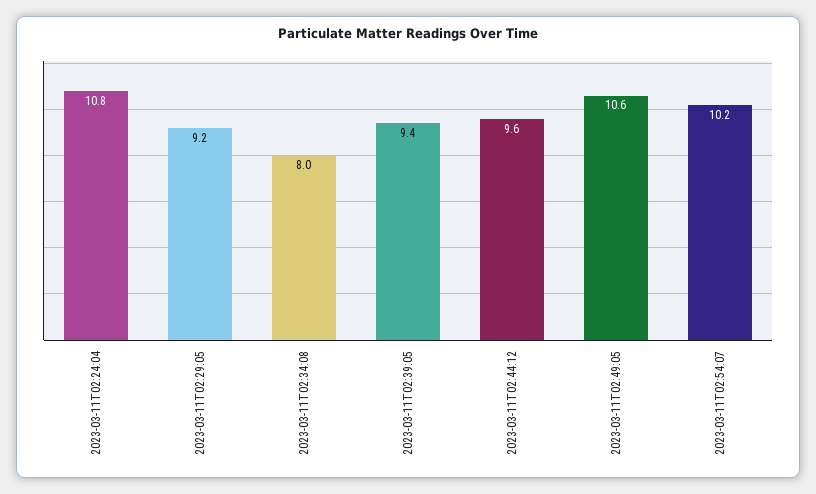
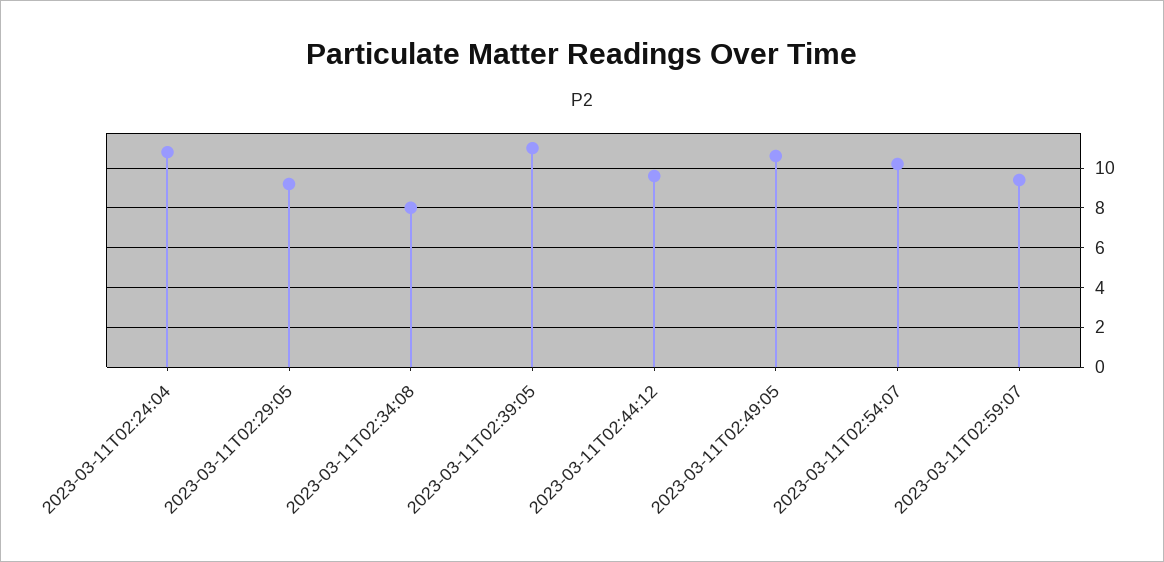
2023-03-11T02:39:05: 9.4 -> 11
2023-03-11T02:59:07: none -> 9.5

